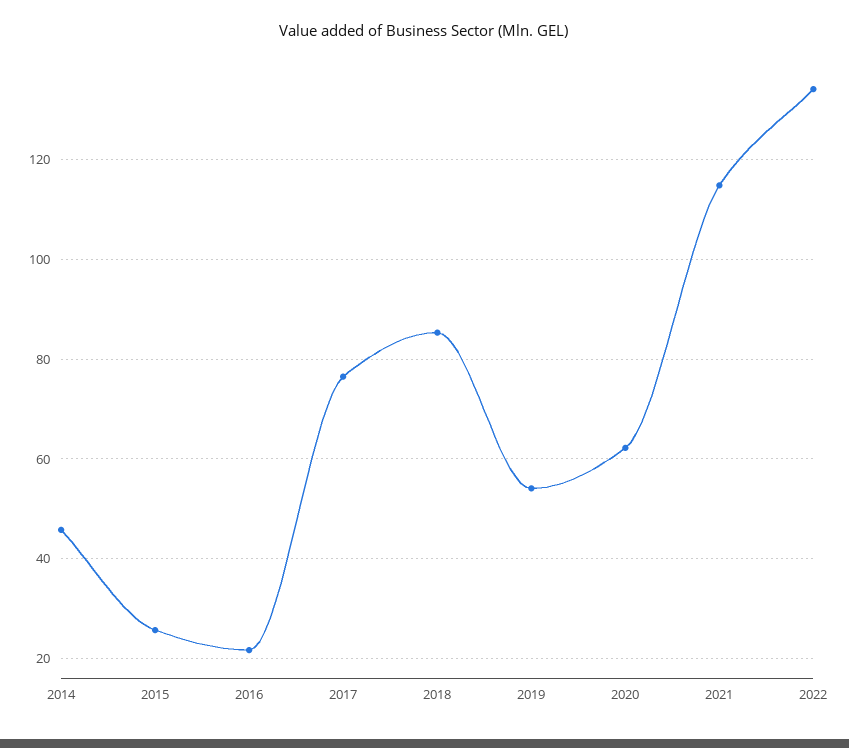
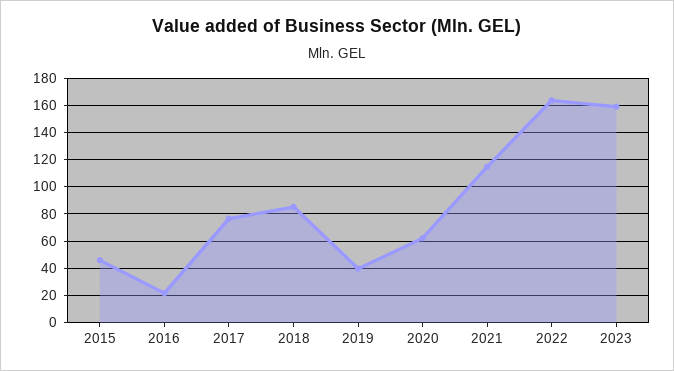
2014: 46 -> none
2015: 26 -> 45
2019: 54 -> 40
2022: 134 -> 165
2023: none -> 160

